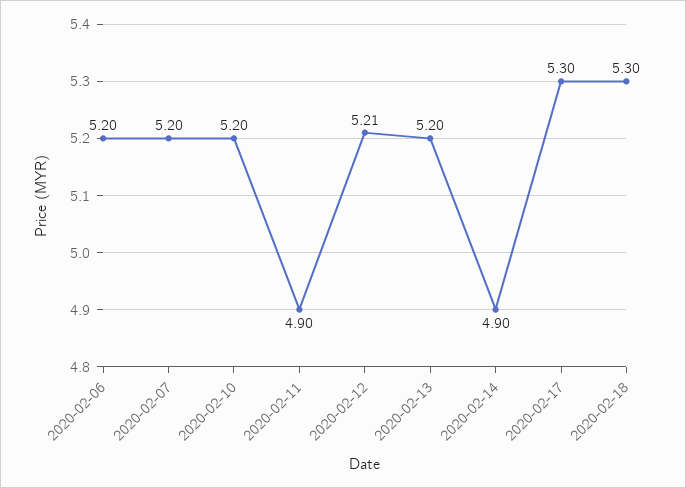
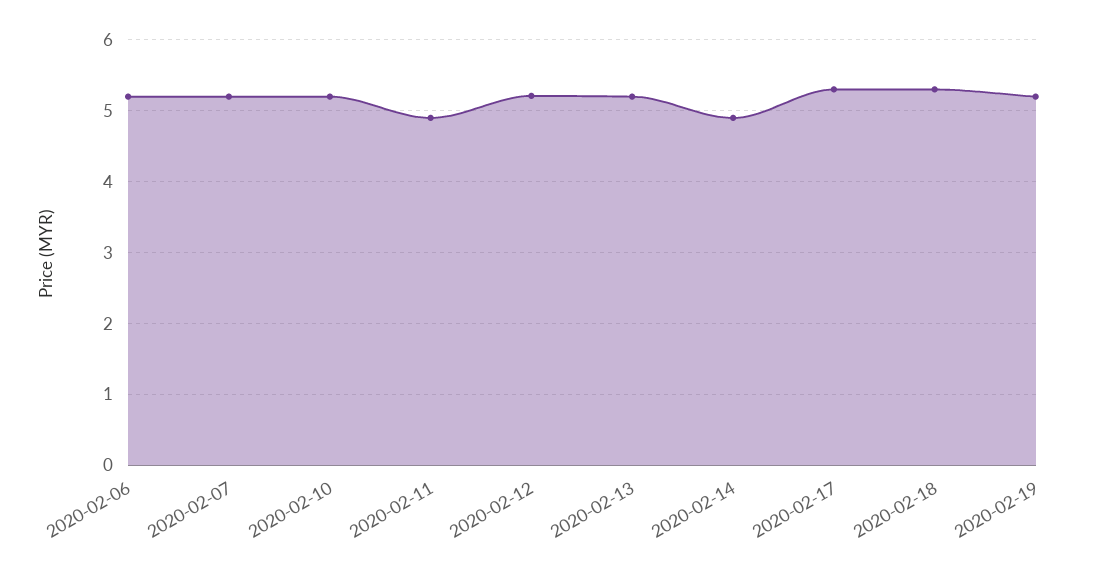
2020-02-19: none -> 5.2

